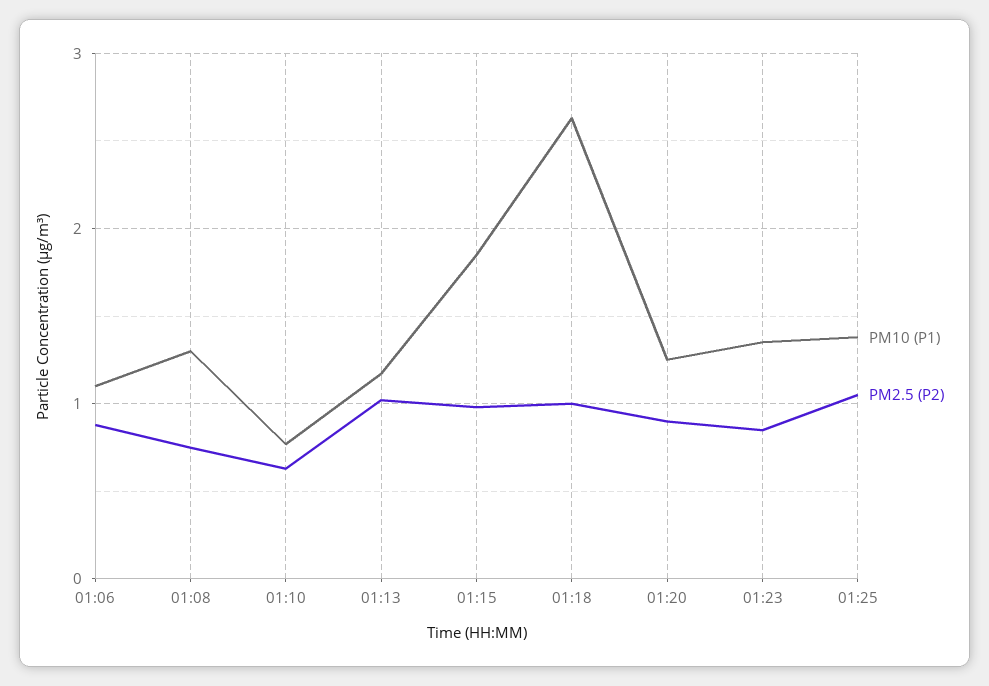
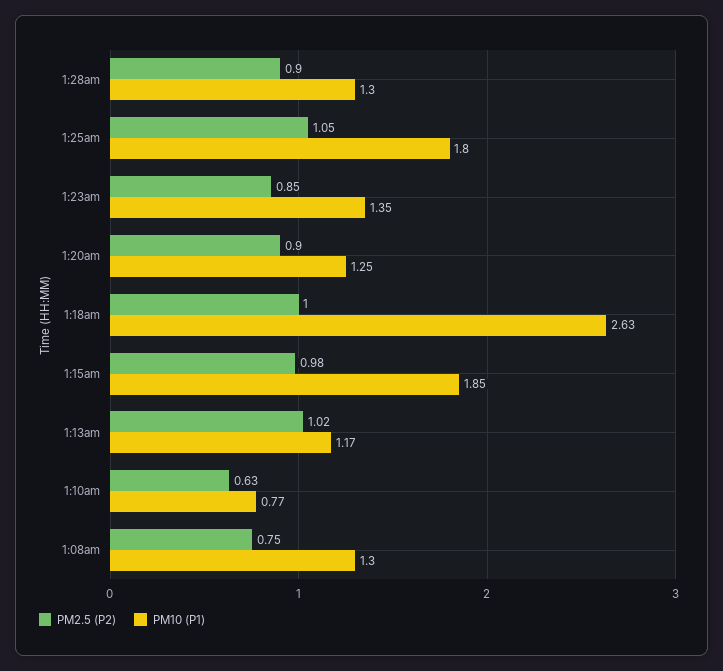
PM10 (P1), 01:06: 1.1 -> none
PM2.5 (P2), 01:06: 0.9 -> none
PM10 (P1), 01:25: 1.4 -> 1.8
PM2.5 (P2), 1:28am: none -> 0.9
PM10 (P1), 1:28am: none -> 1.3

